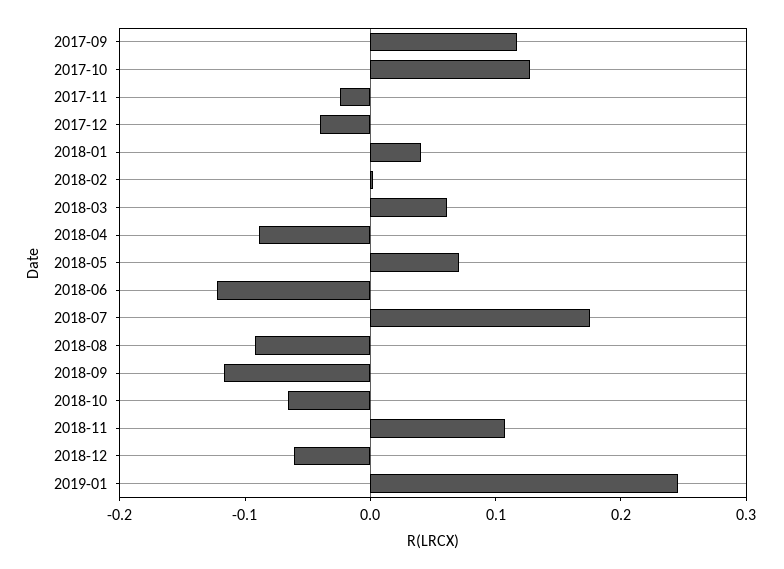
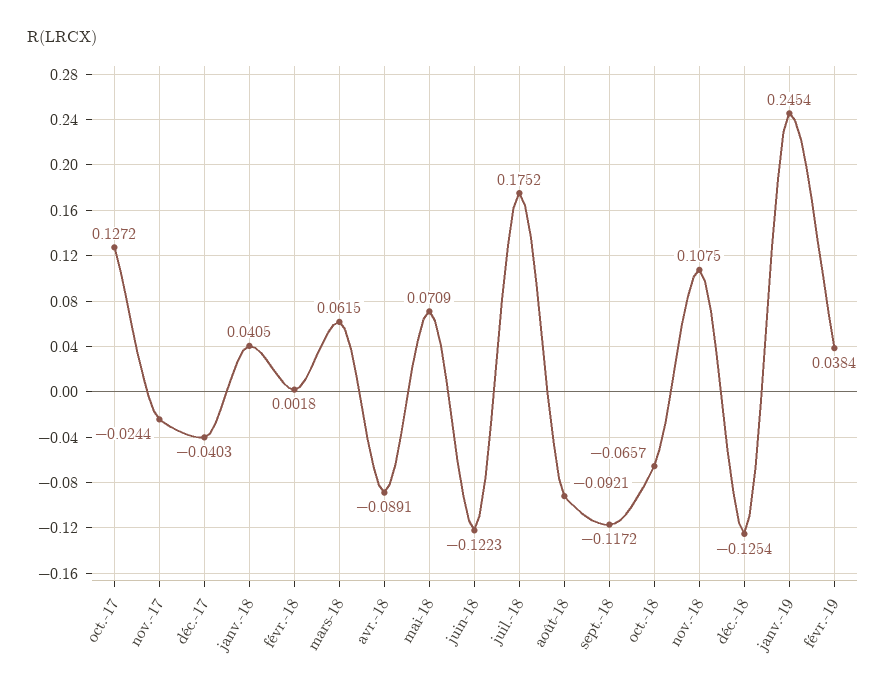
2017-09: 0.12 -> none
2018-12: -0.06 -> -0.1254
févr.-19: none -> 0.0384

